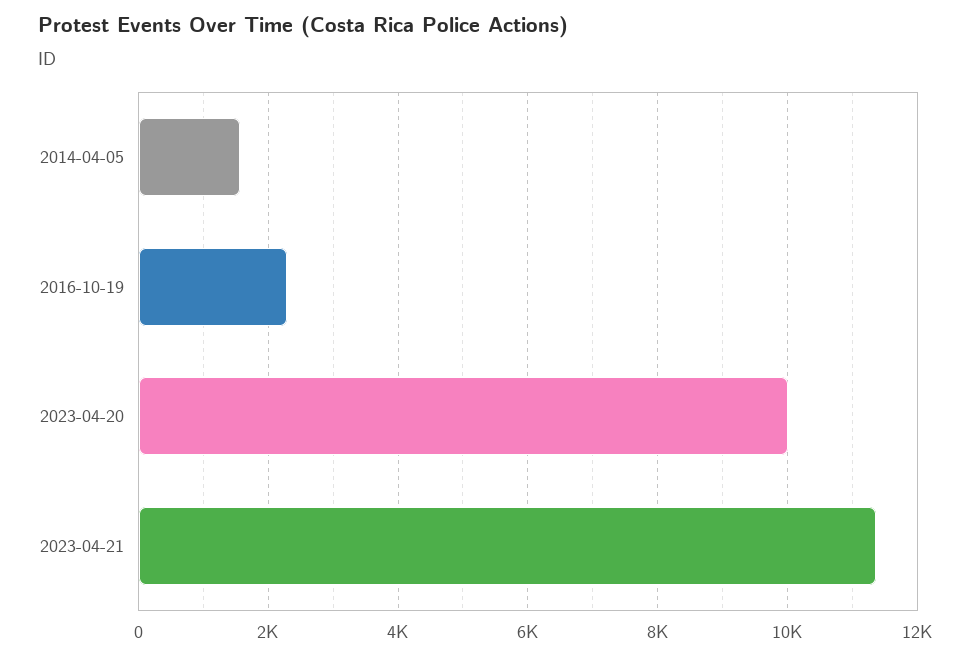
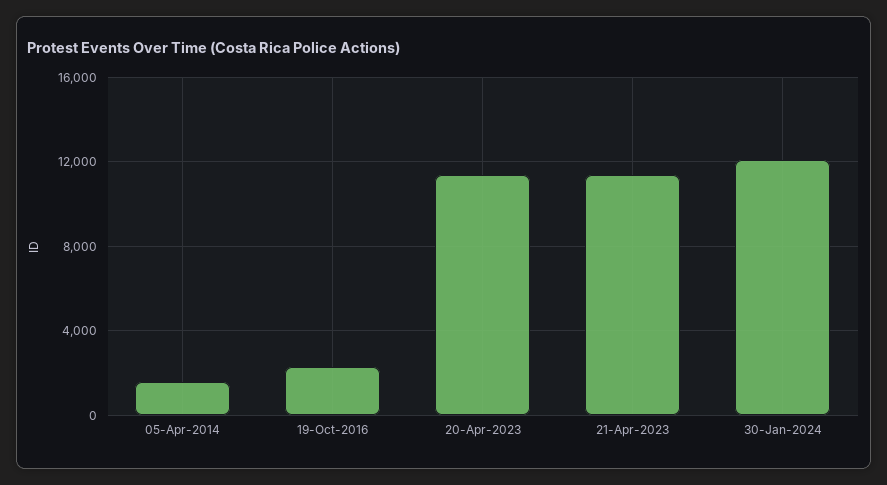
2023-04-20: 10000 -> 11500
30-Jan-2024: none -> 12000

